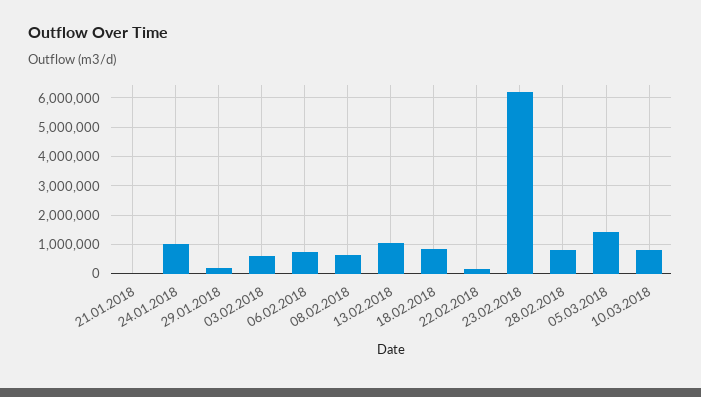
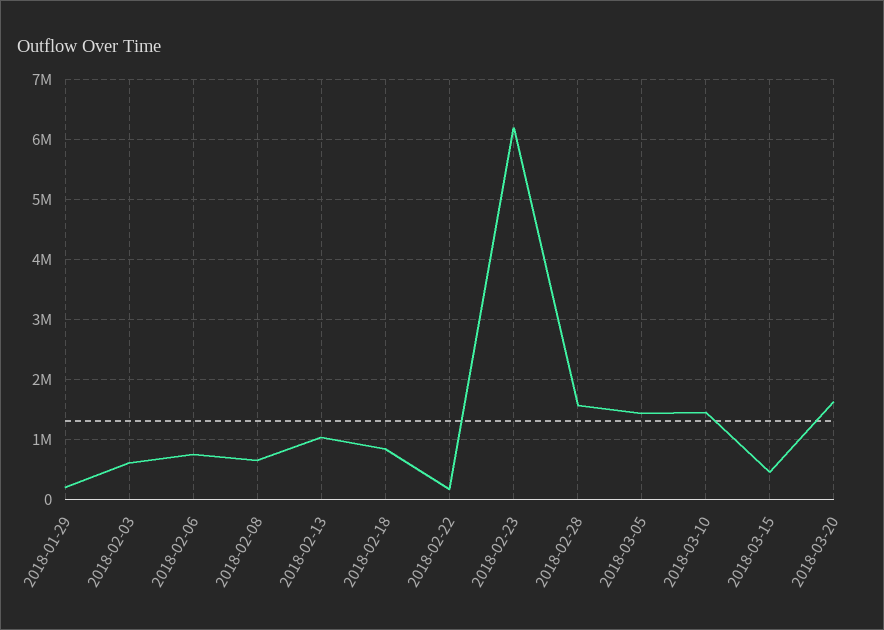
21.01.2018: 0 -> none
24.01.2018: 1000000 -> none
28.02.2018: 750000 -> 1600000
10.03.2018: 750000 -> 1400000
2018-03-15: none -> 400000
2018-03-20: none -> 1600000

